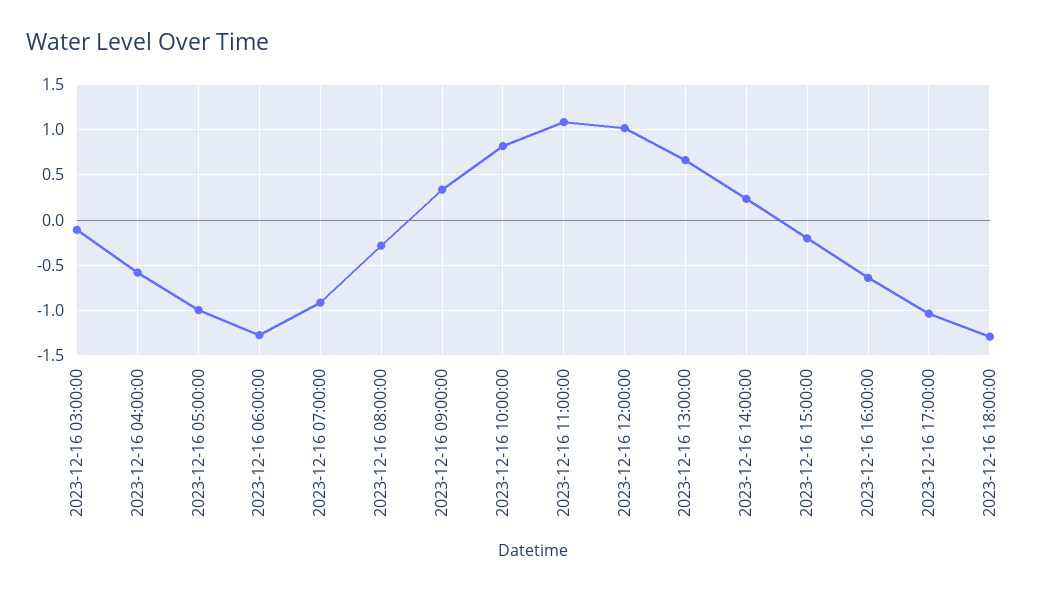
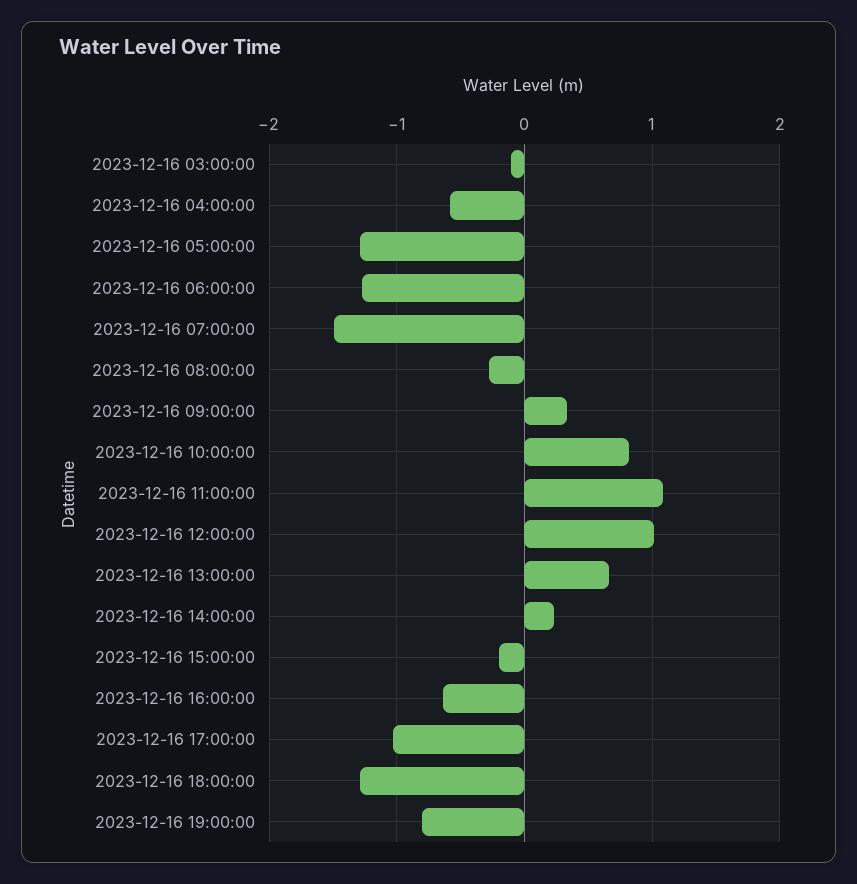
2023-12-16 05:00:00: -1 -> -1.3
2023-12-16 07:00:00: -0.9 -> -1.5
2023-12-16 19:00:00: none -> -0.8

